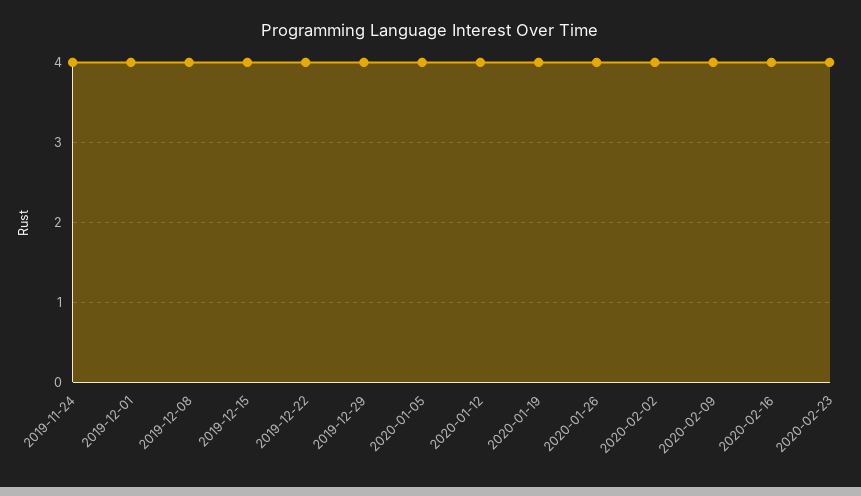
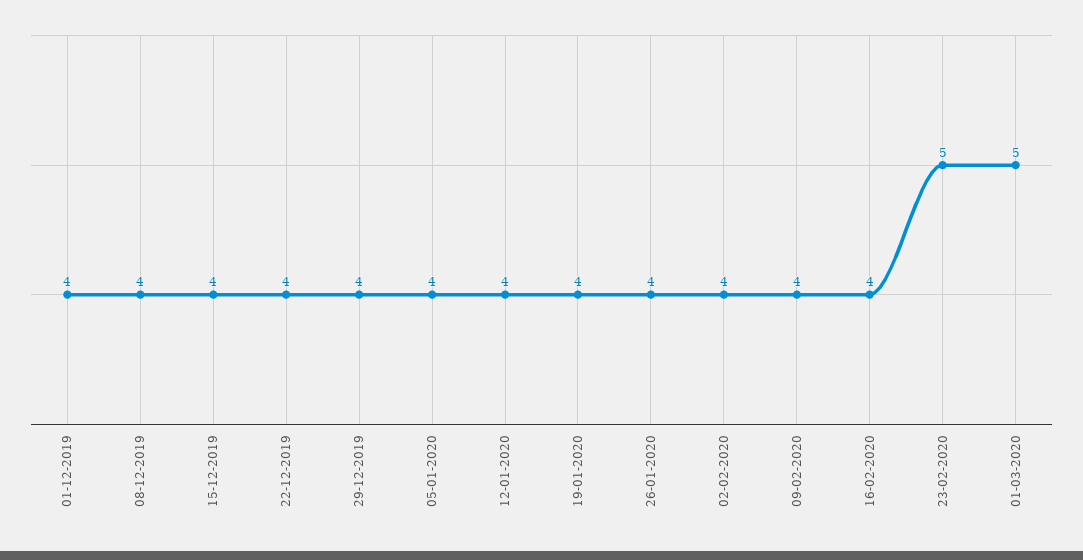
2019-11-24: 4 -> none
2020-02-23: 4 -> 5
01-03-2020: none -> 5

